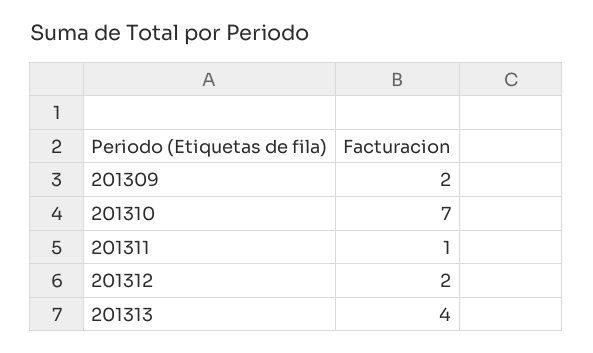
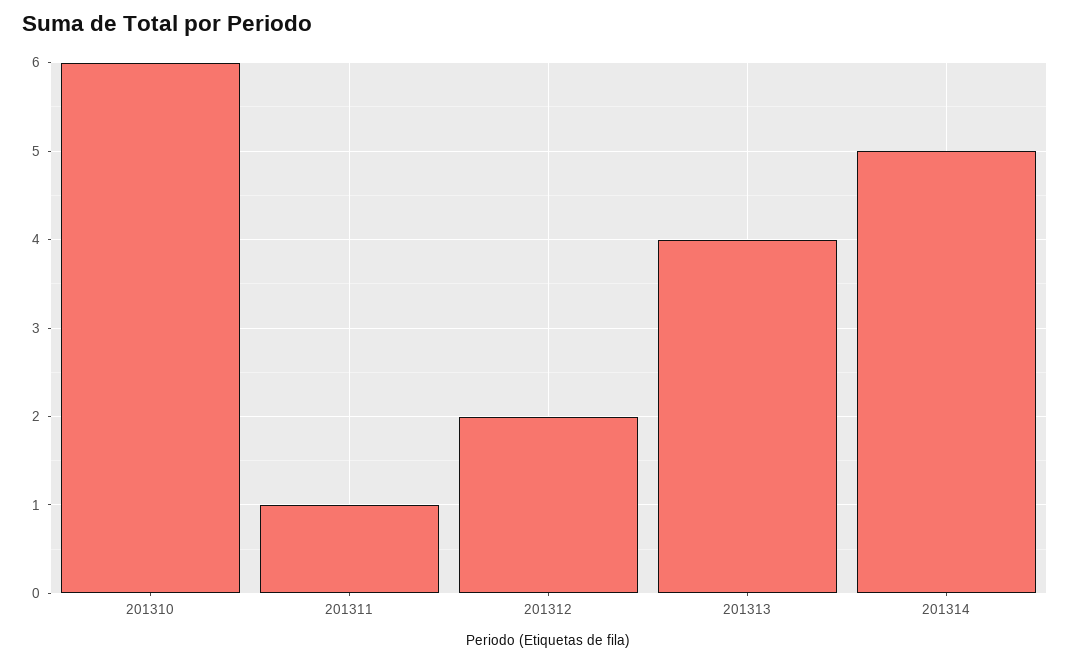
201309: 2 -> none
201310: 7 -> 6
201314: none -> 5

